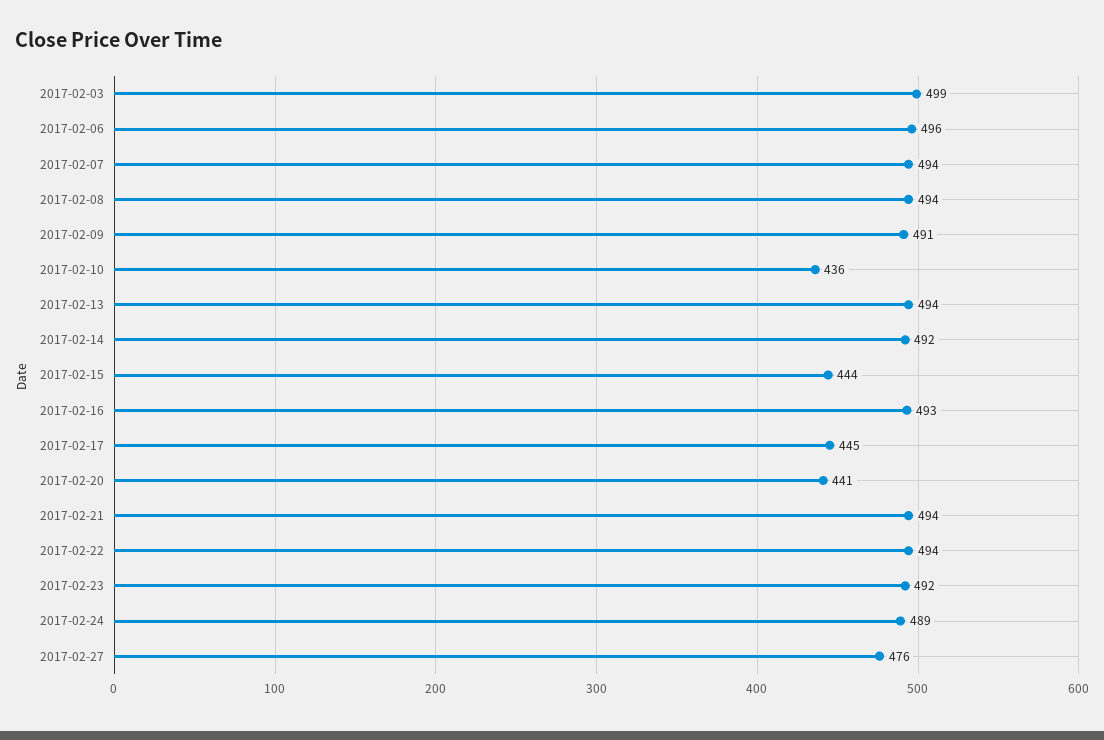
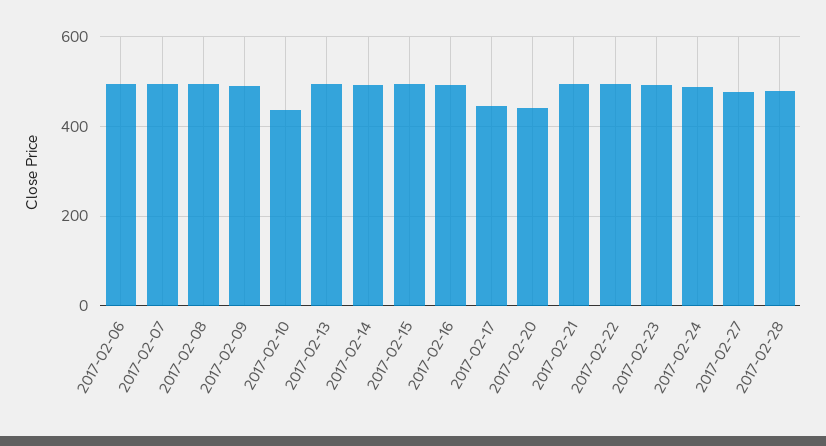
2017-02-03: 499 -> none
2017-02-15: 444 -> 500
2017-02-28: none -> 480

